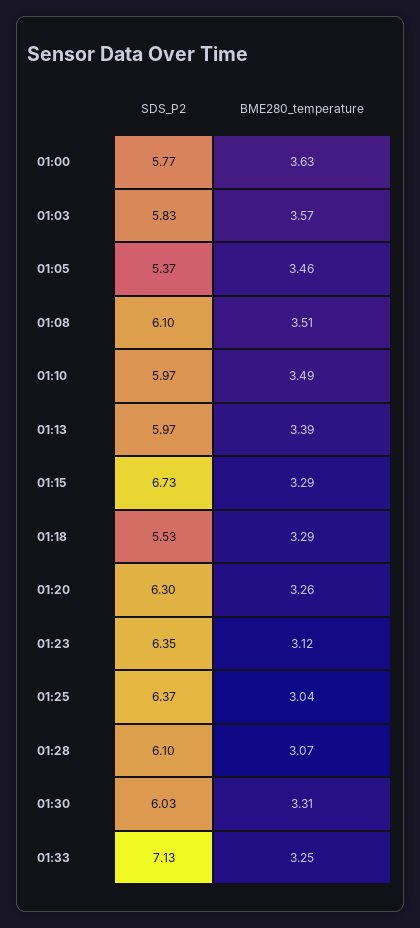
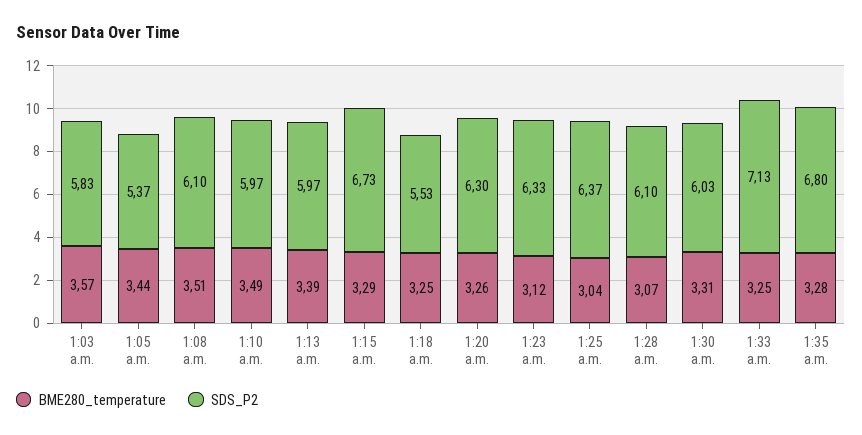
SDS_P2, 01:00: 5.77 -> none
BME280_temperature, 01:00: 3.63 -> none
BME280_temperature, 01:05: 3.46 -> 3.44
BME280_temperature, 01:18: 3.29 -> 3.25
SDS_P2, 01:23: 6.35 -> 6.33
BME280_temperature, 1:35 a.m.: none -> 3.28
SDS_P2, 1:35 a.m.: none -> 6.8

